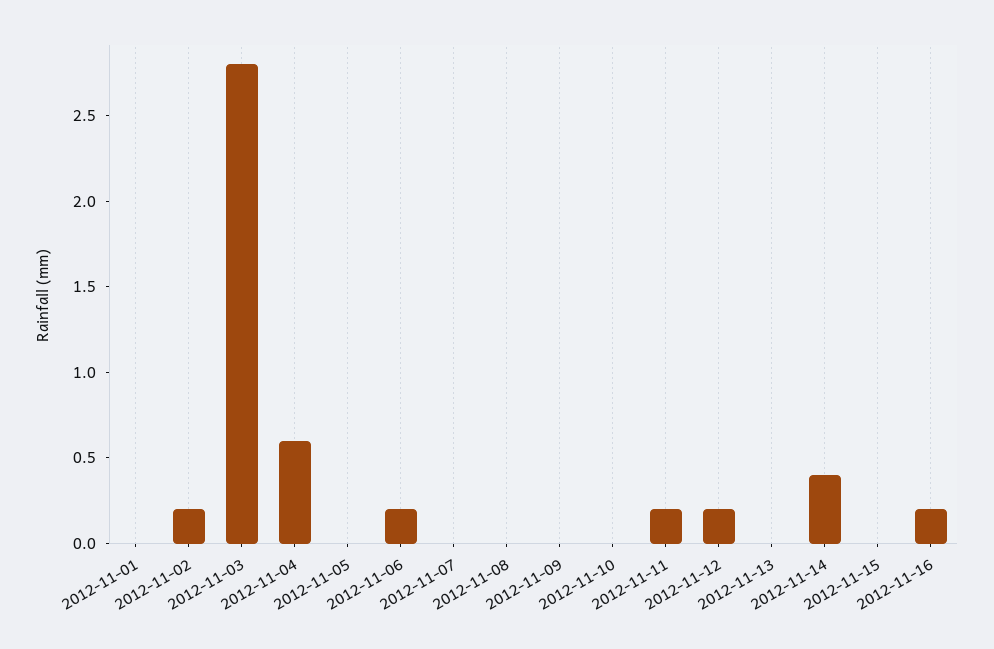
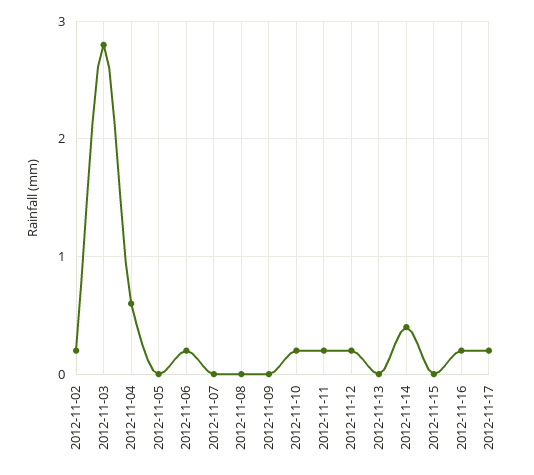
2012-11-01: 0 -> none
2012-11-10: 0 -> 0.2
2012-11-17: none -> 0.2

